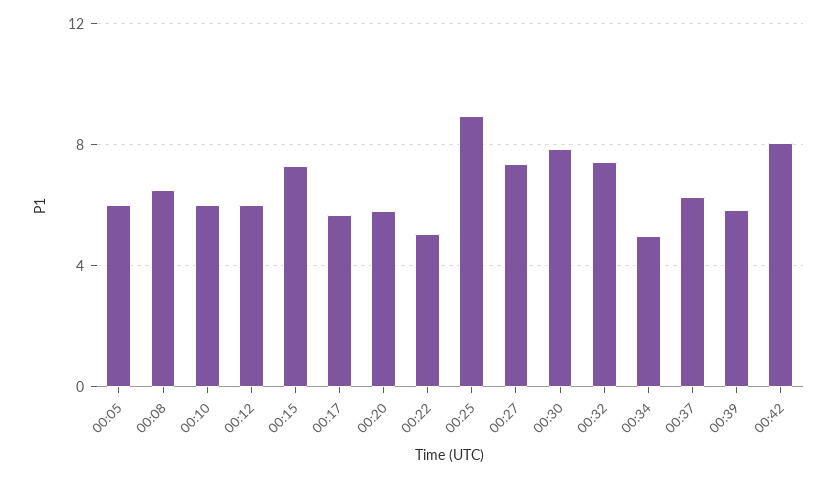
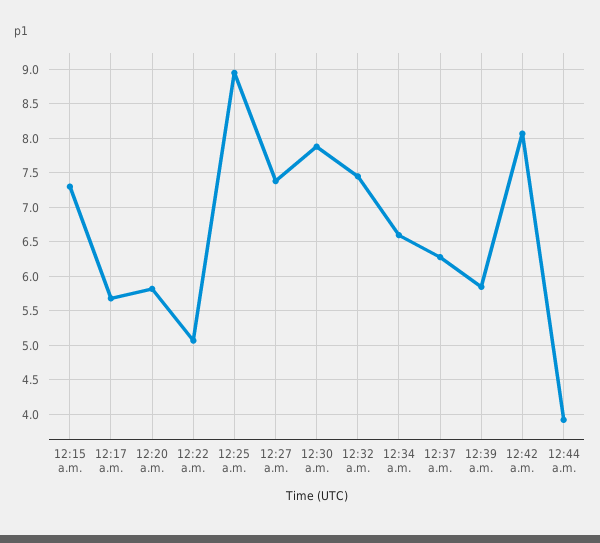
00:05: 6 -> none
00:08: 6.5 -> none
00:10: 6 -> none
00:12: 6 -> none
00:34: 5 -> 6.6
12:44 a.m.: none -> 3.9

